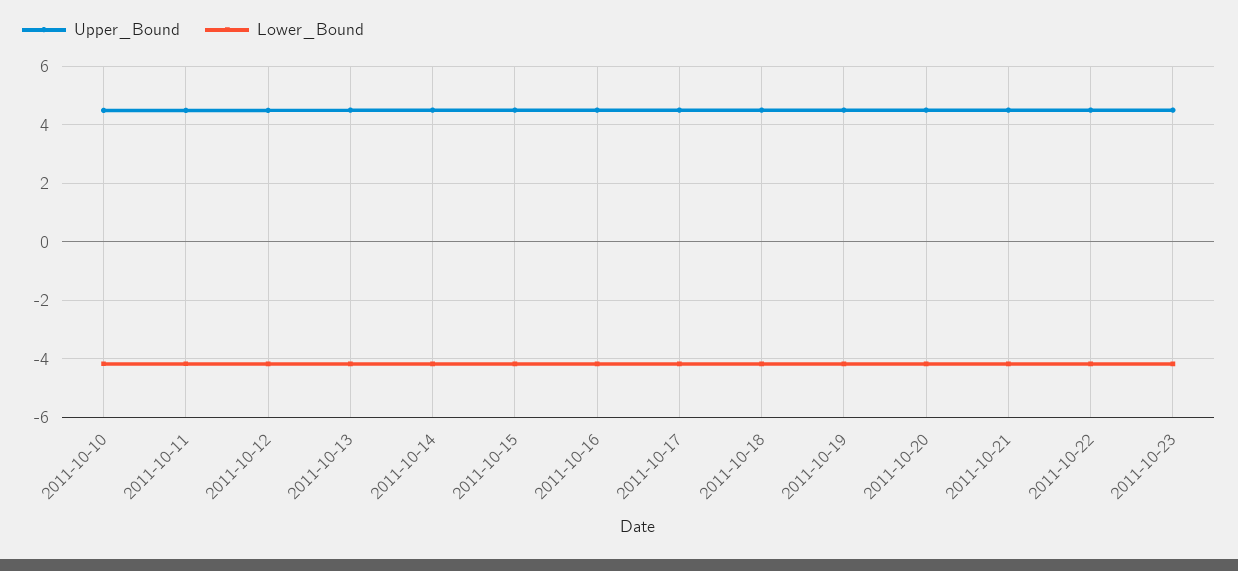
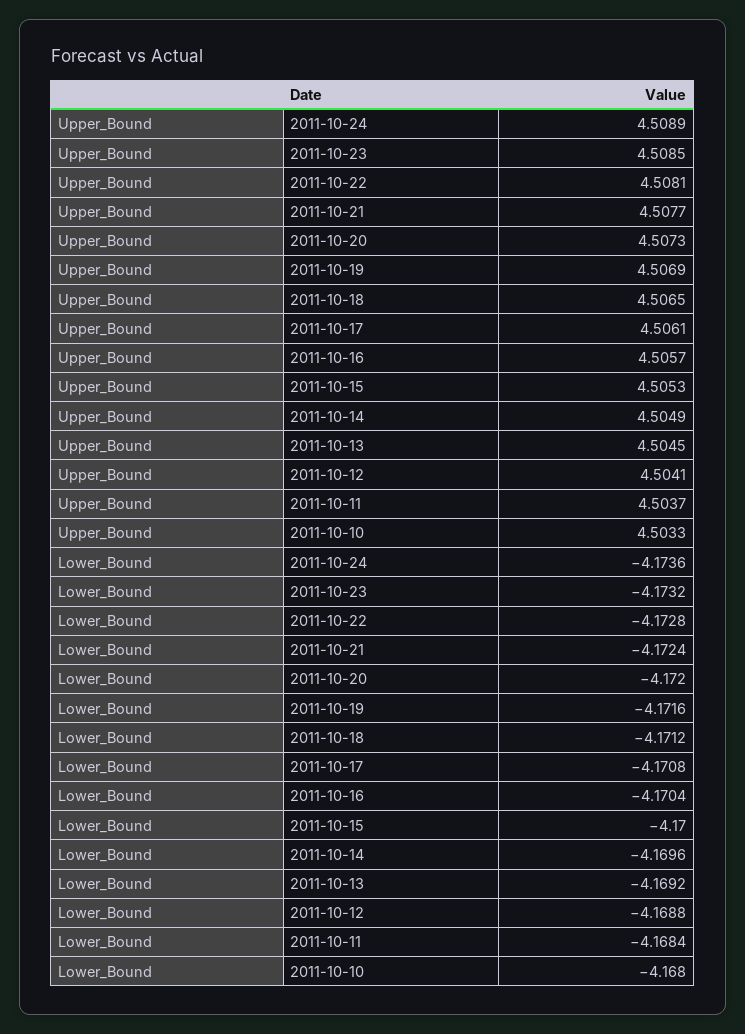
Upper_Bound, 2011-10-24: none -> 4.5089
Lower_Bound, 2011-10-24: none -> -4.1736

